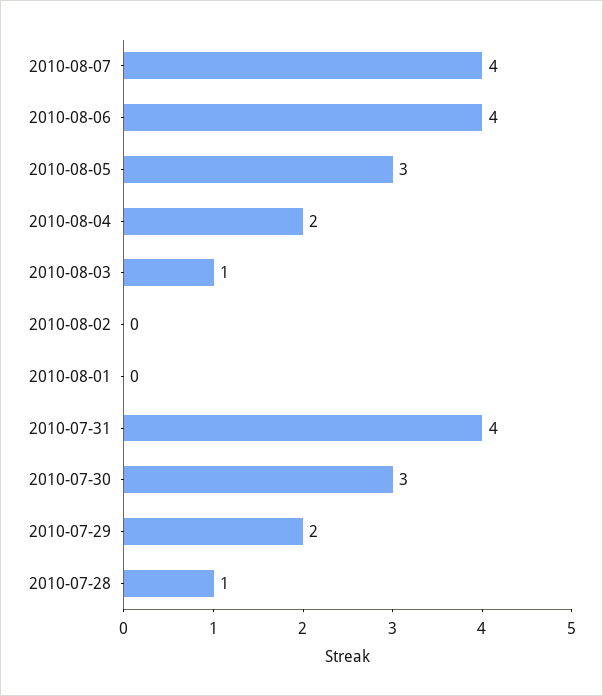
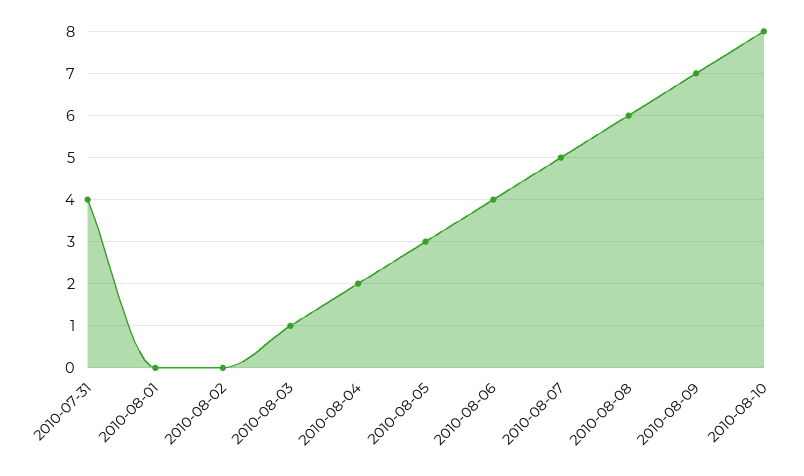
2010-08-07: 4 -> 5
2010-07-30: 3 -> none
2010-07-29: 2 -> none
2010-07-28: 1 -> none
2010-08-08: none -> 6
2010-08-09: none -> 7
2010-08-10: none -> 8

